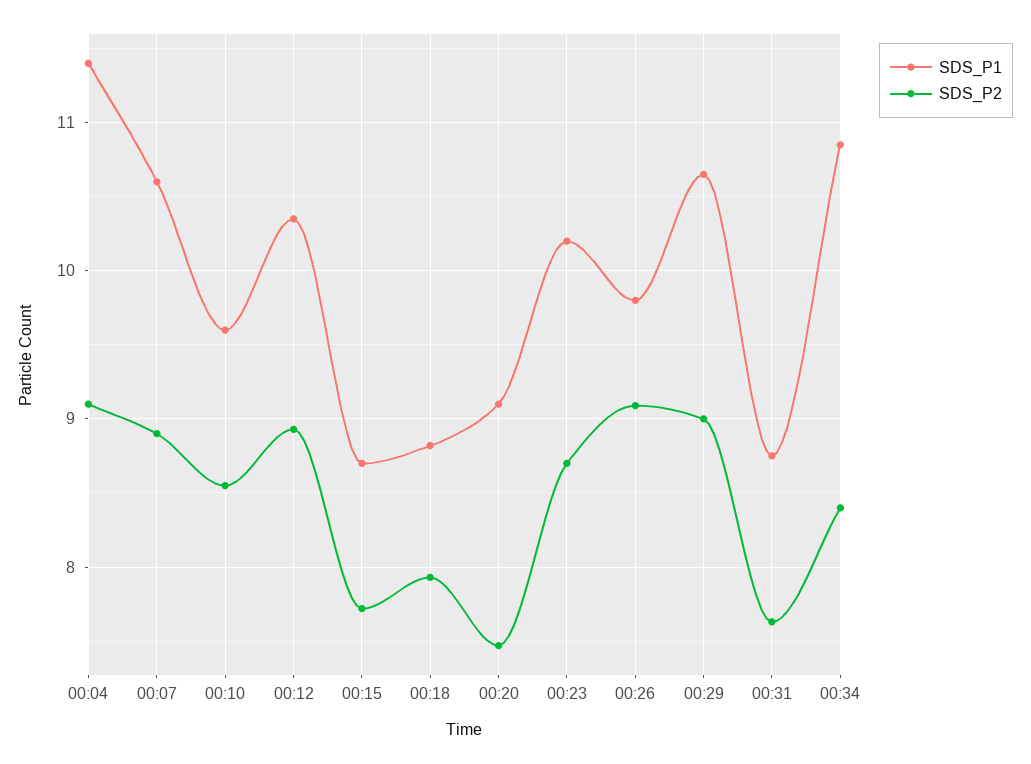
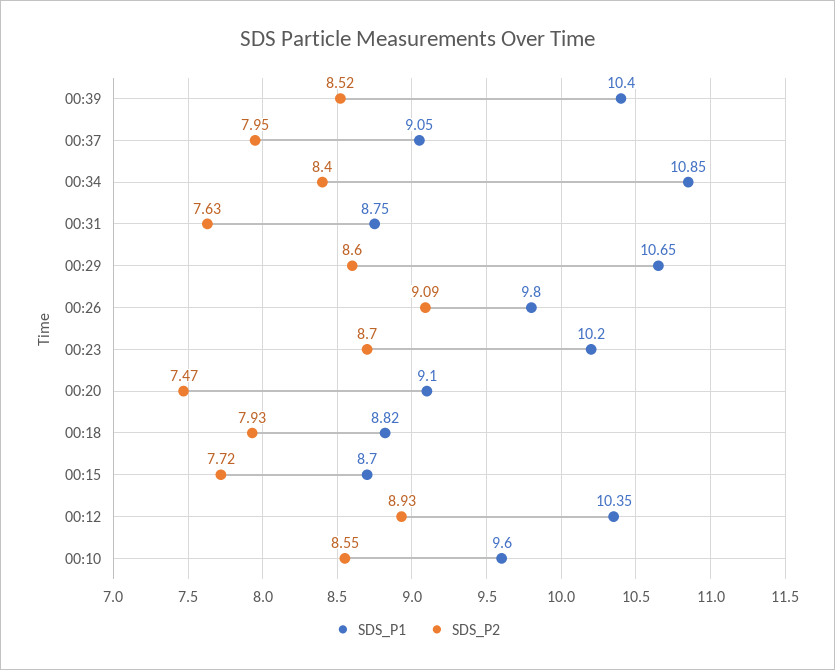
SDS_P1, 00:04: 11.4 -> none
SDS_P2, 00:04: 9.1 -> none
SDS_P1, 00:07: 10.6 -> none
SDS_P2, 00:07: 8.9 -> none
SDS_P2, 00:29: 9 -> 8.6
SDS_P1, 00:39: none -> 10.4
SDS_P2, 00:39: none -> 8.52
SDS_P1, 00:37: none -> 9.05
SDS_P2, 00:37: none -> 7.95

